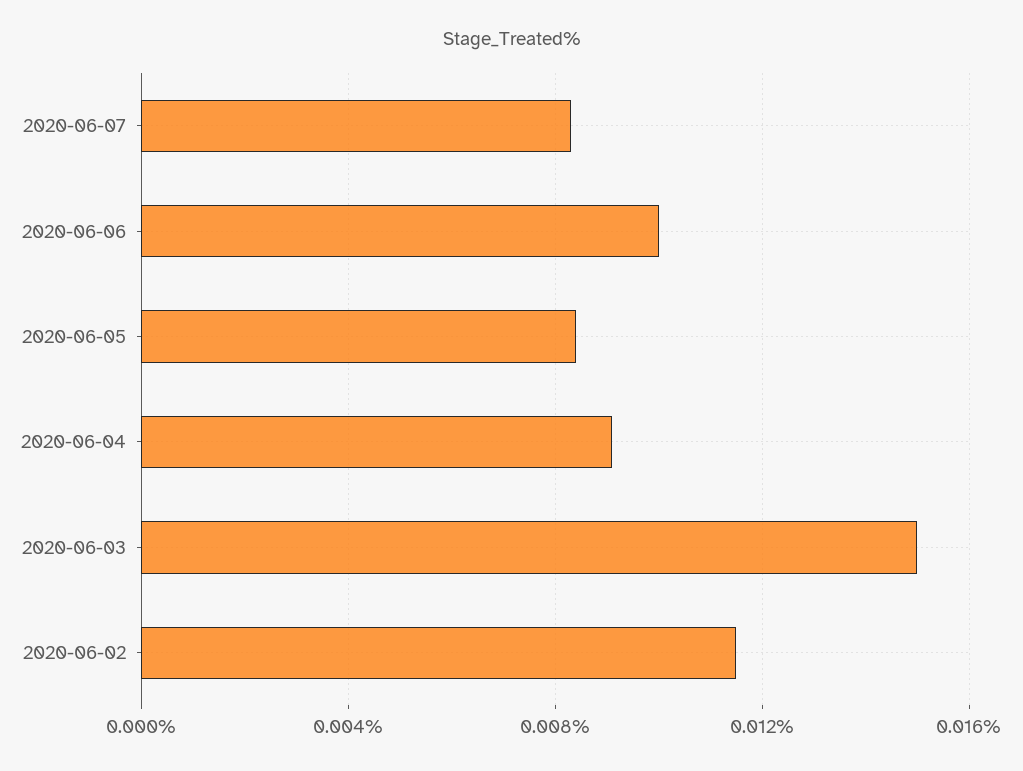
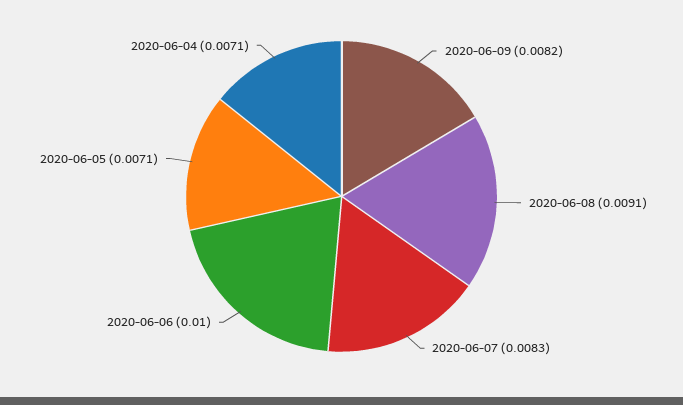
2020-06-05: 0.0085 -> 0.0071
2020-06-04: 0.009 -> 0.0071
2020-06-03: 0.015 -> none
2020-06-02: 0.0115 -> none
2020-06-09: none -> 0.0082
2020-06-08: none -> 0.0091

